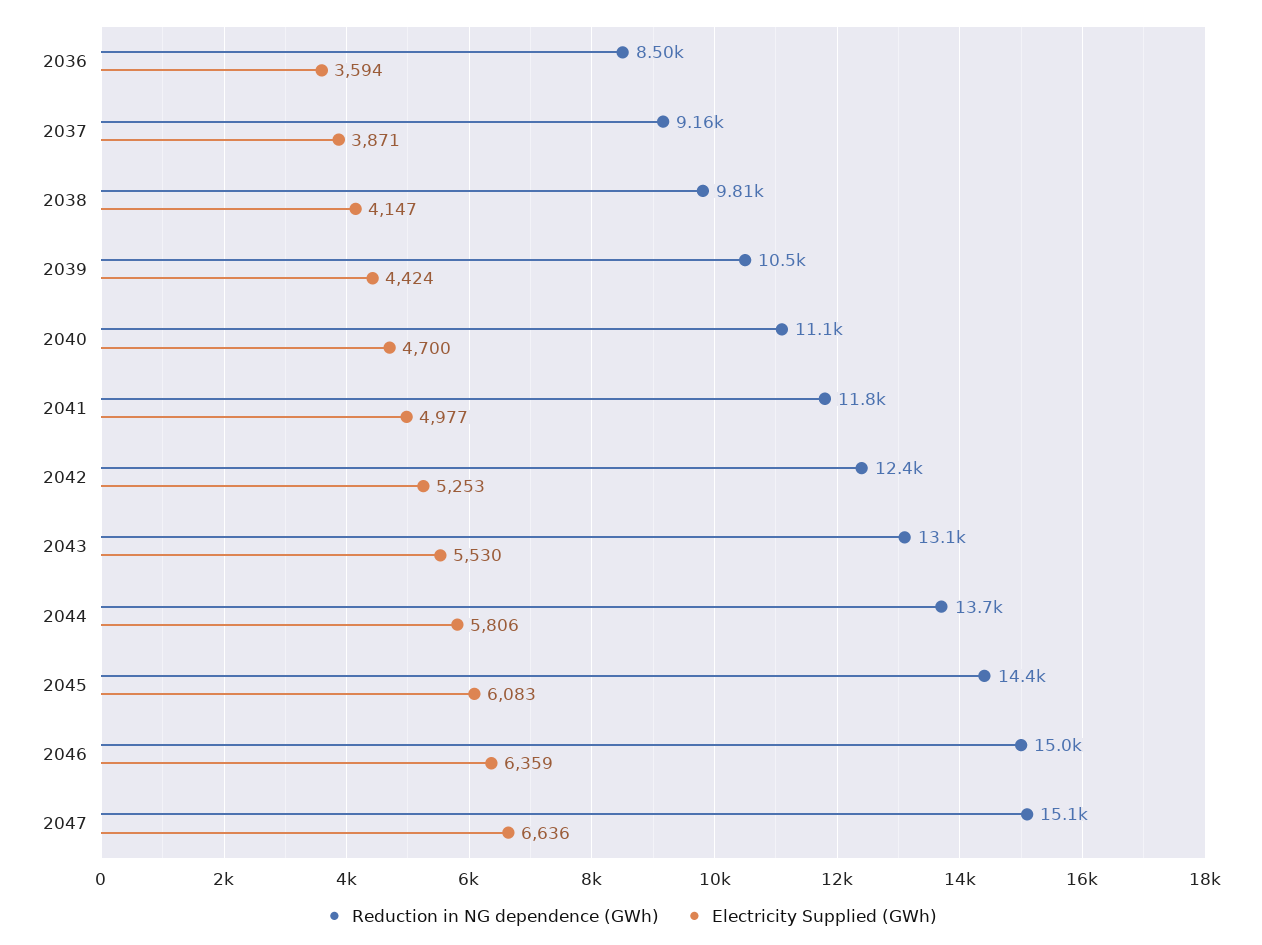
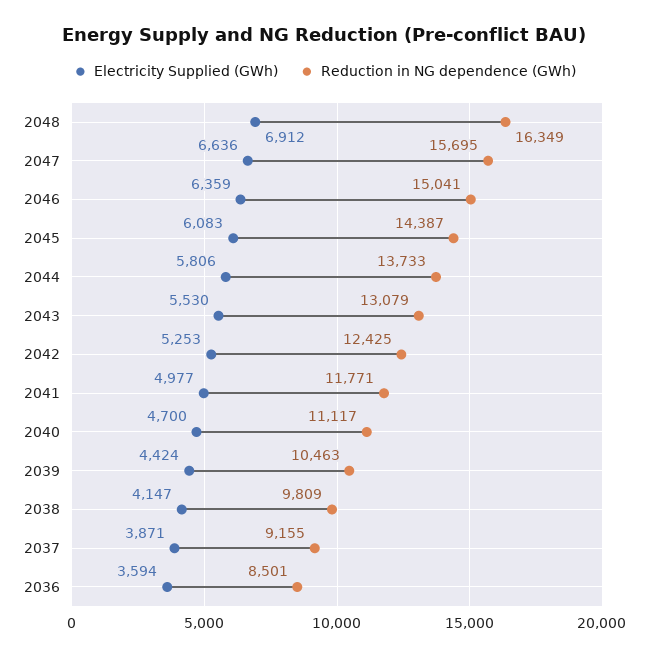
Reduction in NG dependence (GWh), 2047: 15100 -> 15695
Electricity Supplied (GWh), 2048: none -> 6912
Reduction in NG dependence (GWh), 2048: none -> 16349

